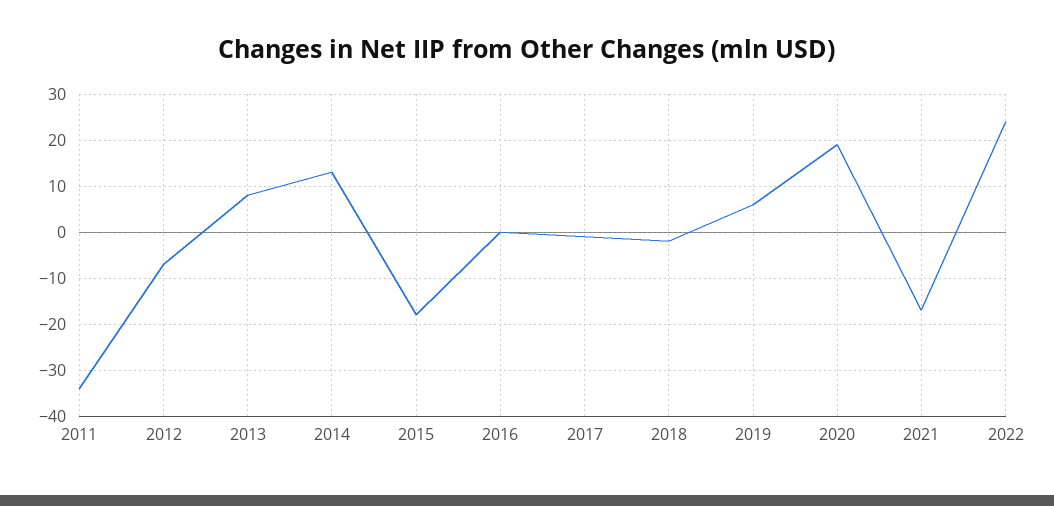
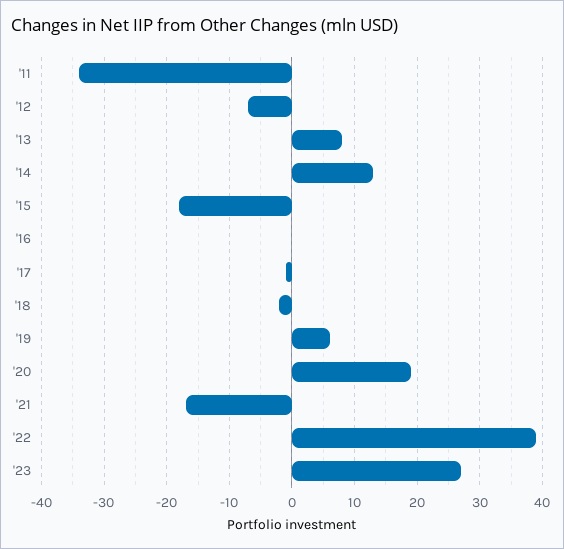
2022: 25 -> 39
'23: none -> 27

